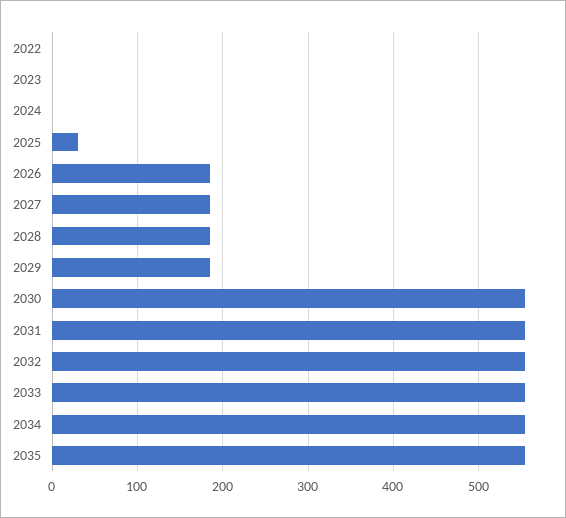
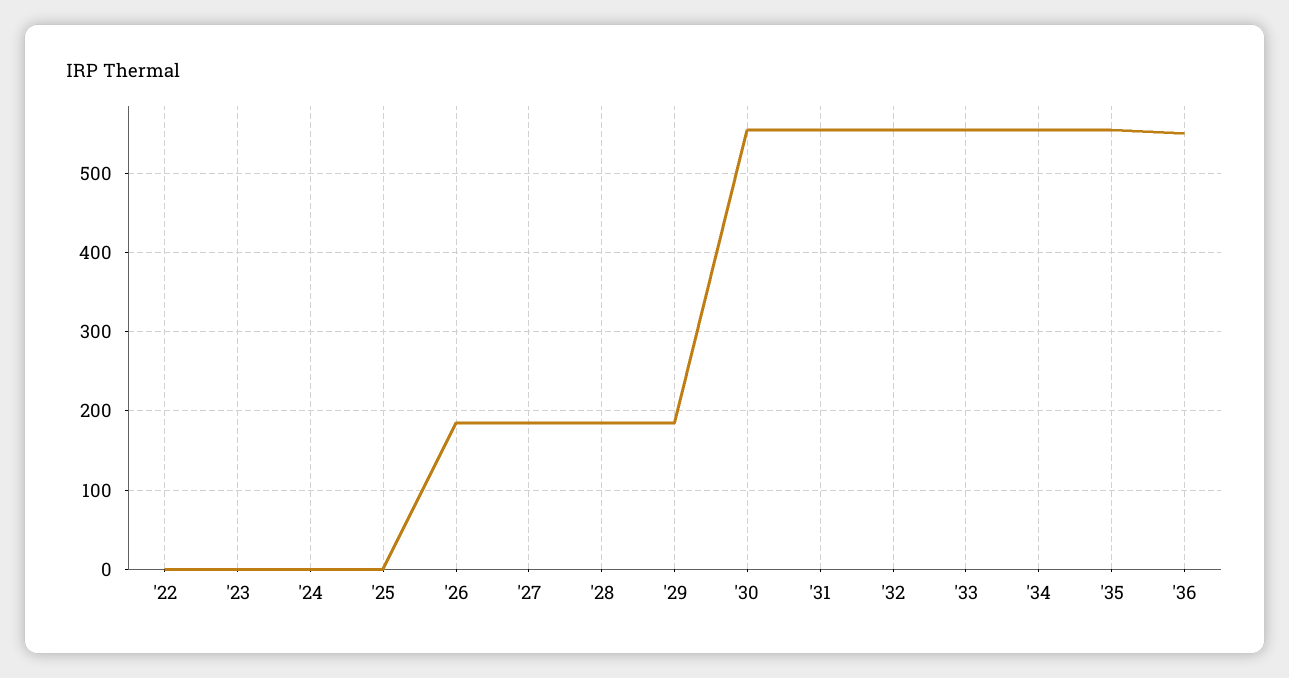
2025: 30 -> 0
'36: none -> 550

